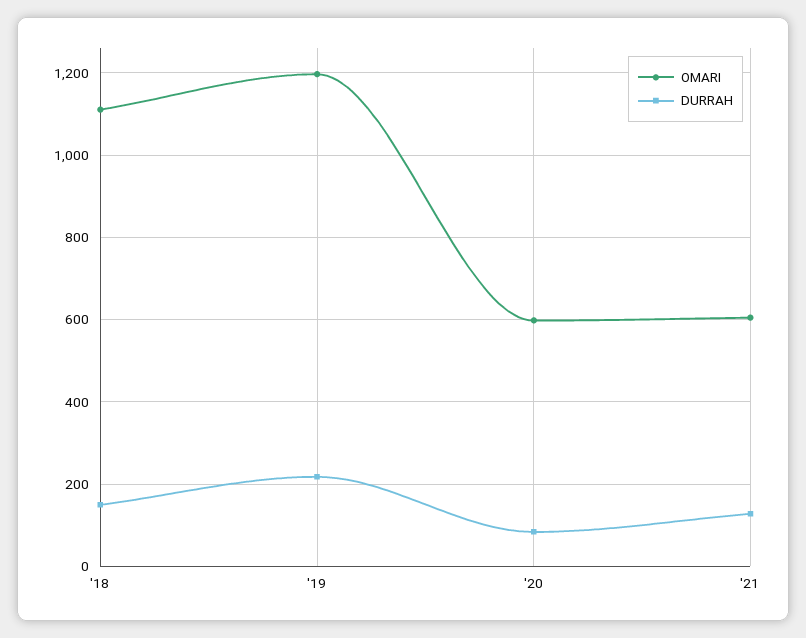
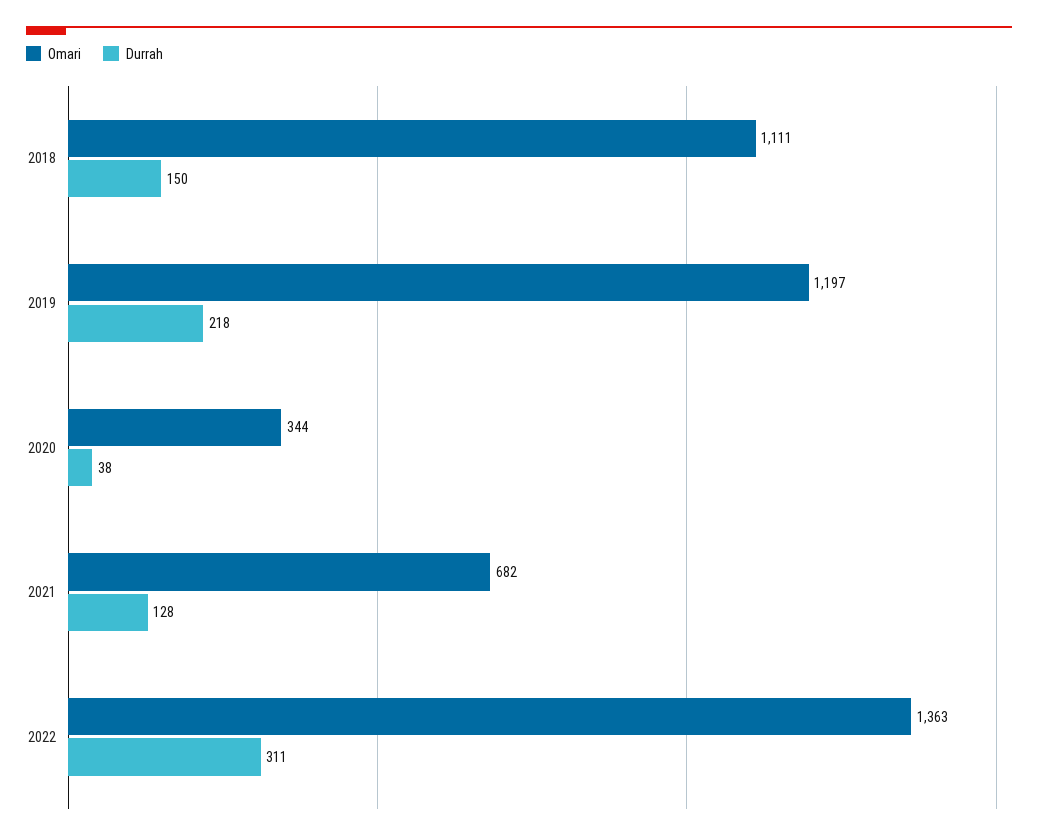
OMARI, '20: 600 -> 344
DURRAH, '20: 80 -> 38
OMARI, '21: 600 -> 682
OMARI, 2022: none -> 1363
DURRAH, 2022: none -> 311

